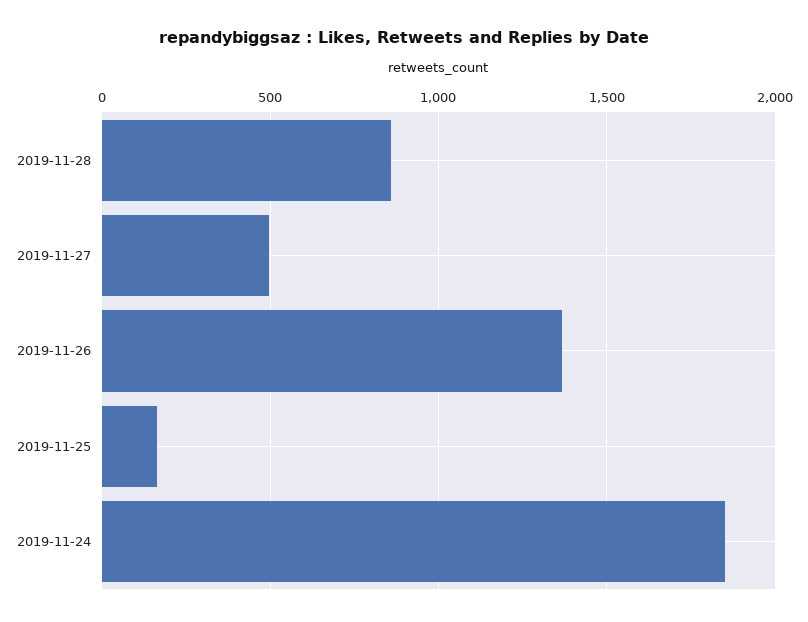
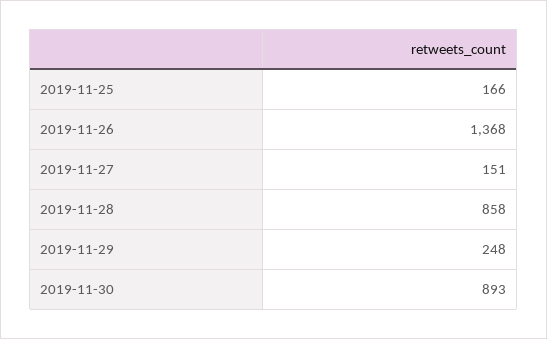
2019-11-27: 500 -> 151
2019-11-24: 1850 -> none
2019-11-29: none -> 248
2019-11-30: none -> 893

